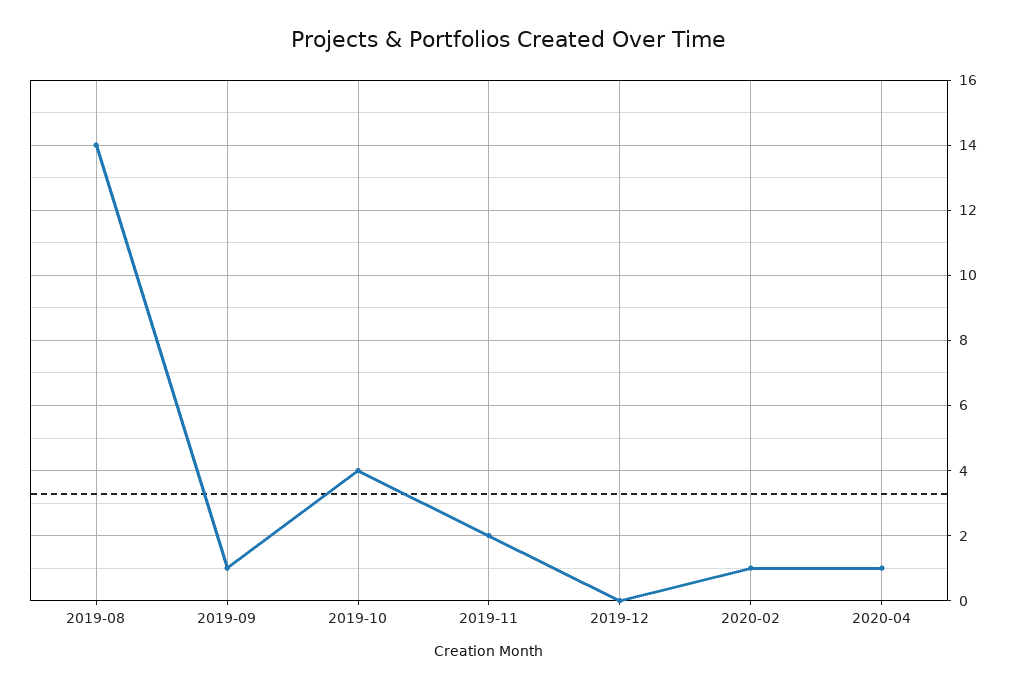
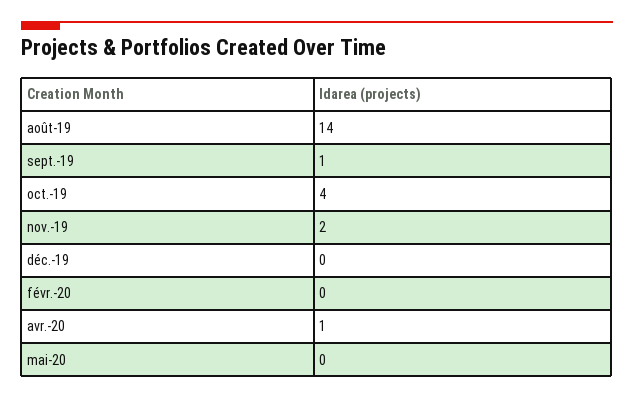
2020-02: 1 -> 0
mai-20: none -> 0

